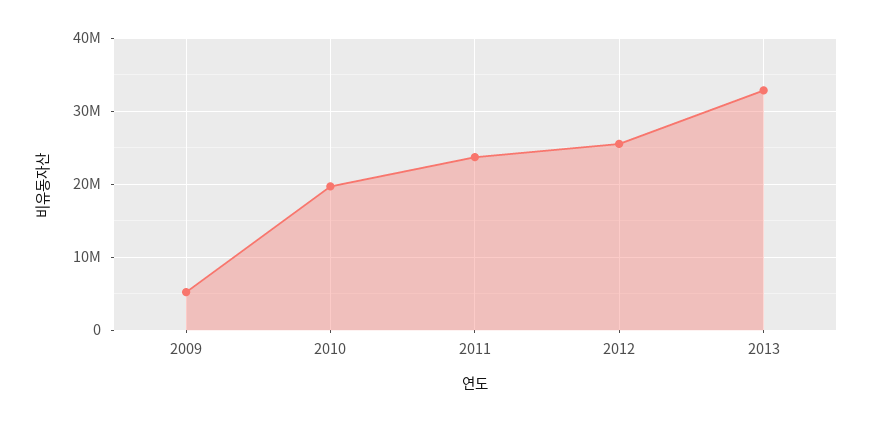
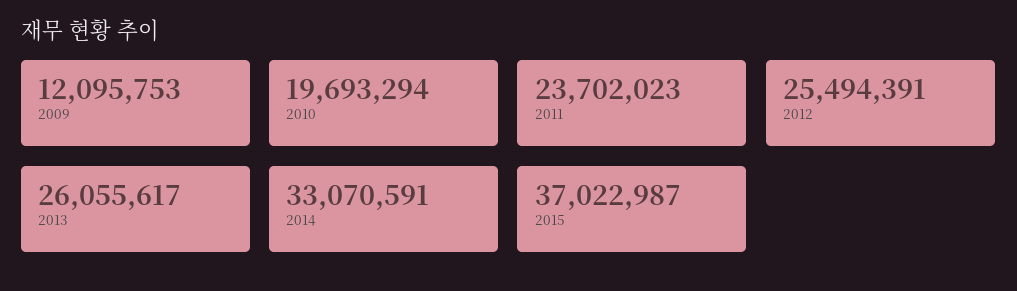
2009: 5000000 -> 12095753
2013: 33000000 -> 26055617
2014: none -> 33070591
2015: none -> 37022987

